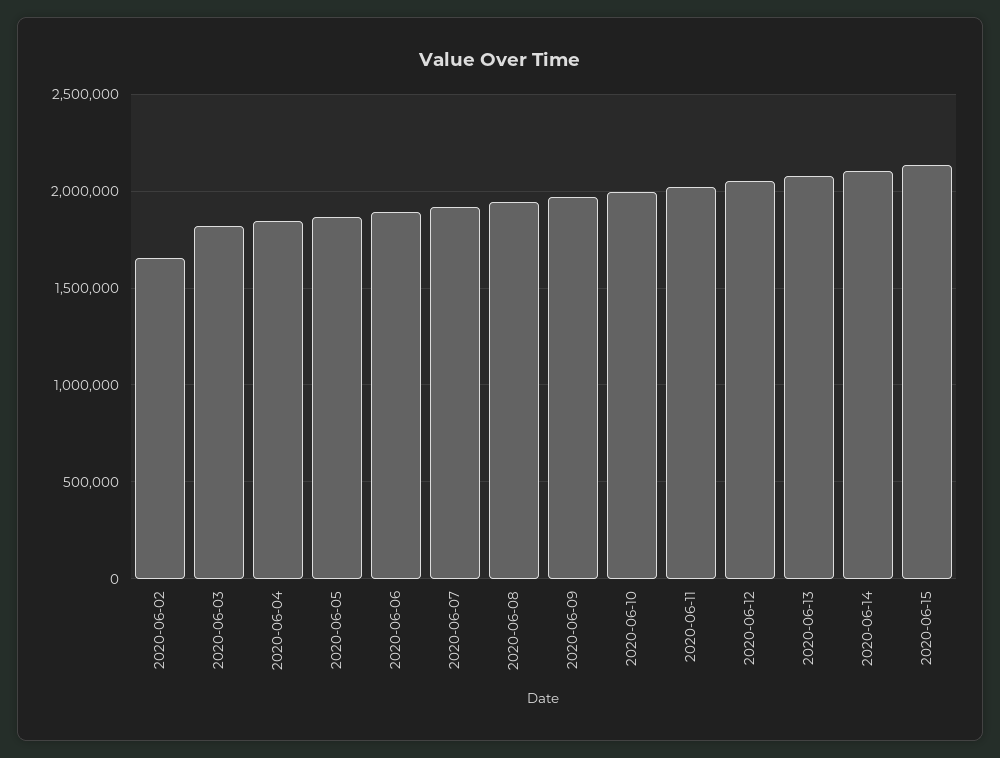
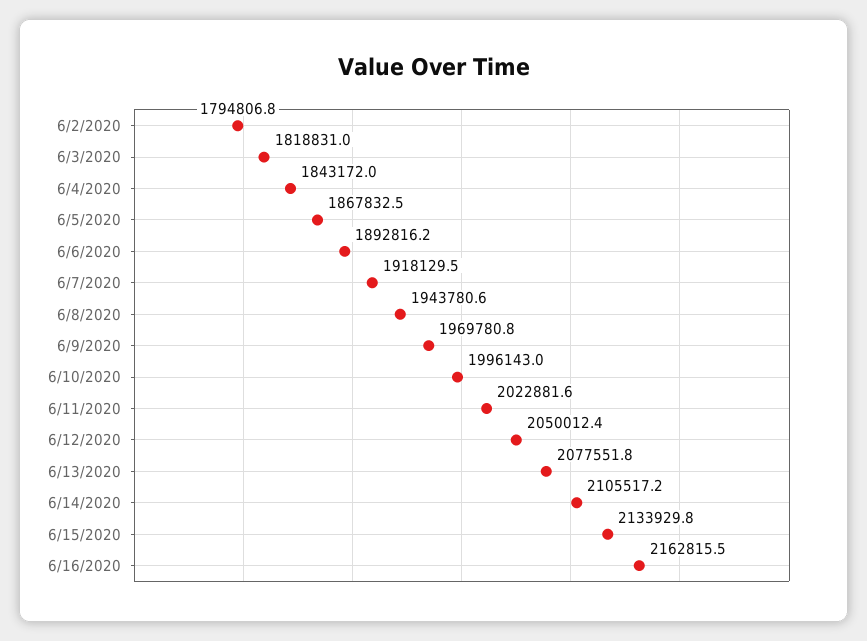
2020-06-02: 1650000 -> 1794806.8
6/16/2020: none -> 2162815.5

